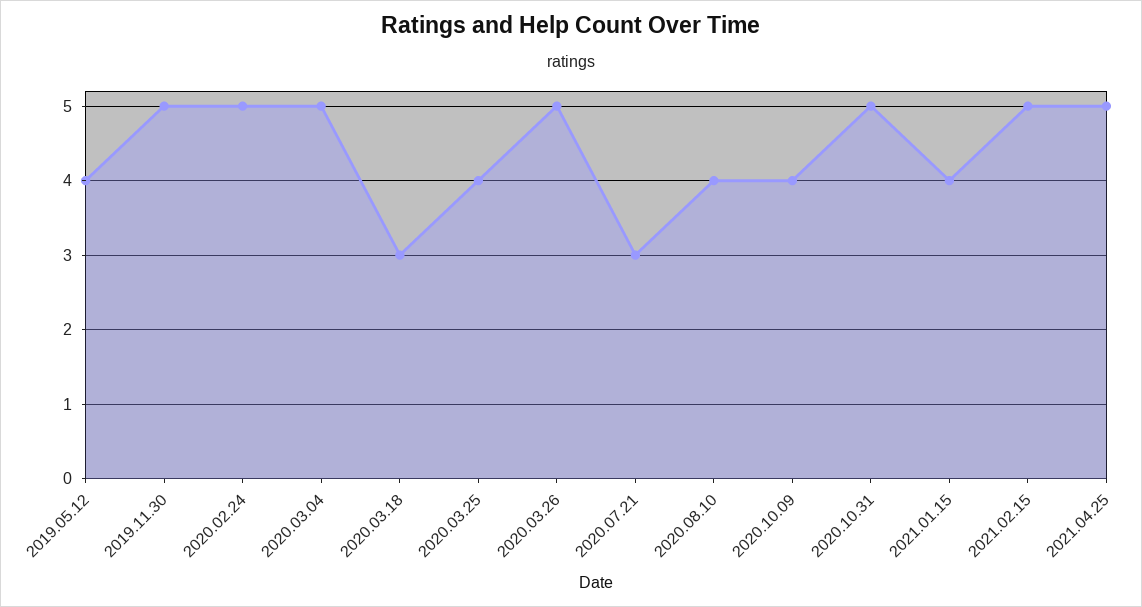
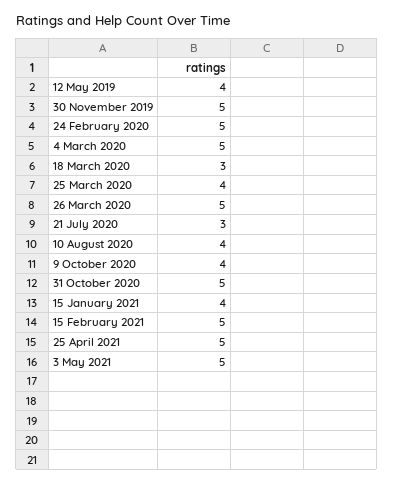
3 May 2021: none -> 5

